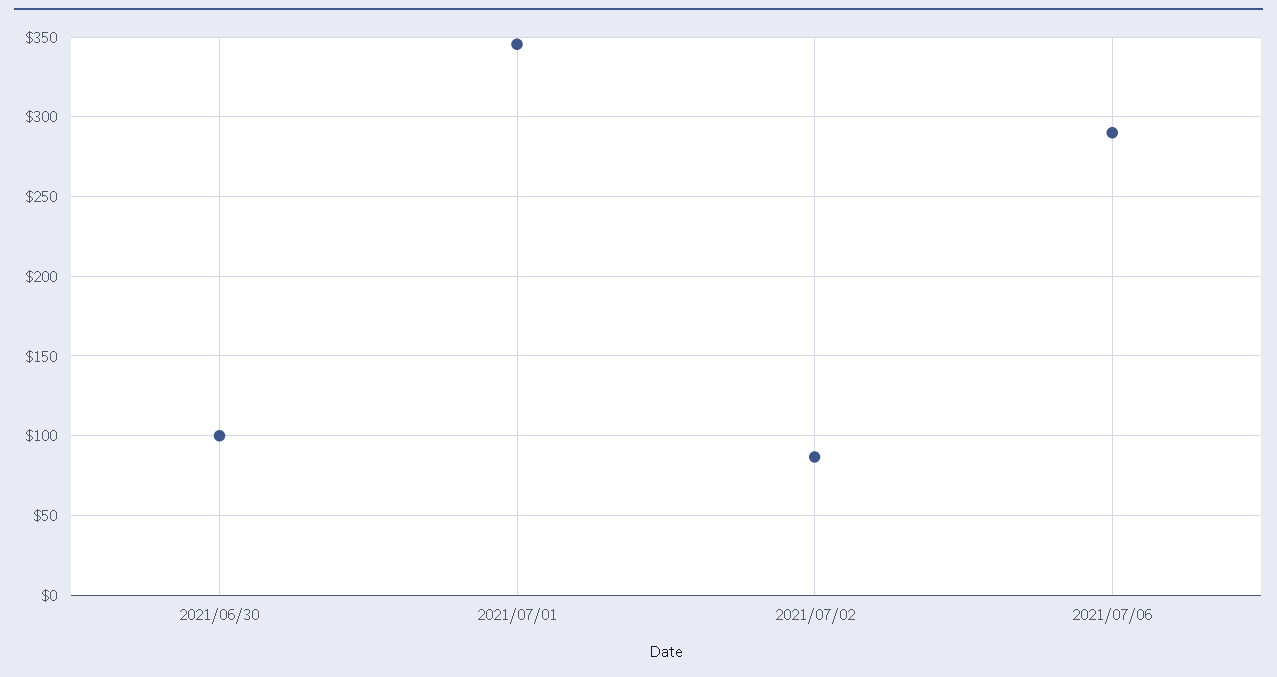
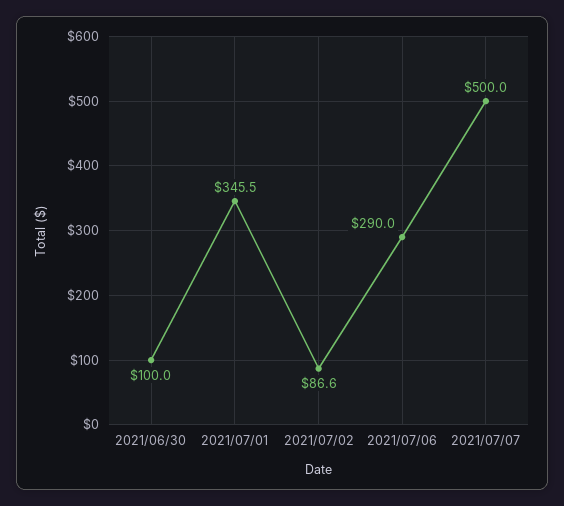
2021/07/07: none -> 500

